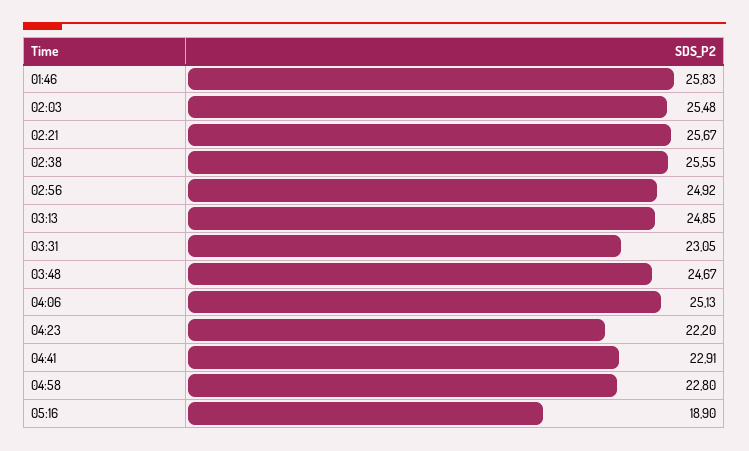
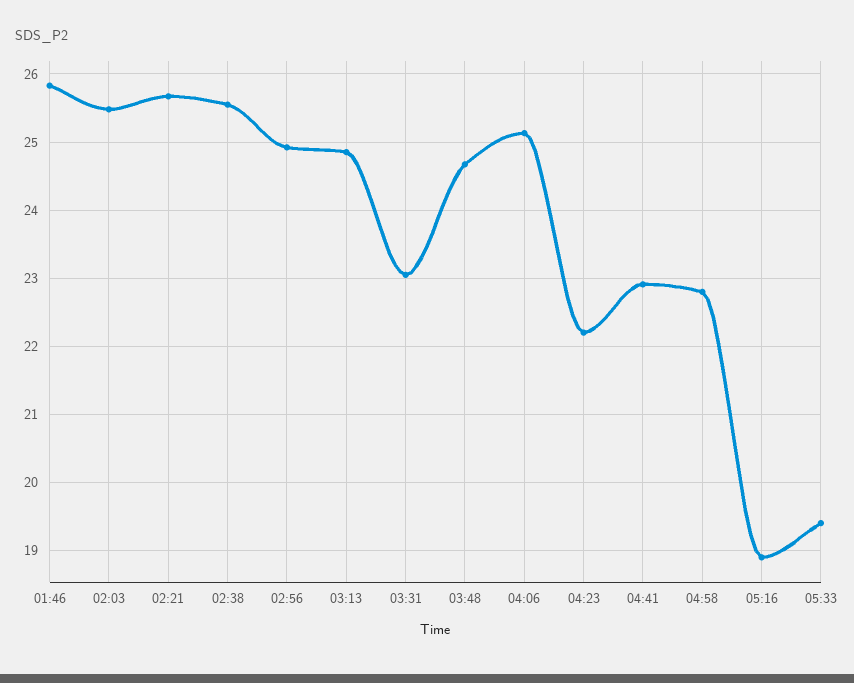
05:33: none -> 19.4

